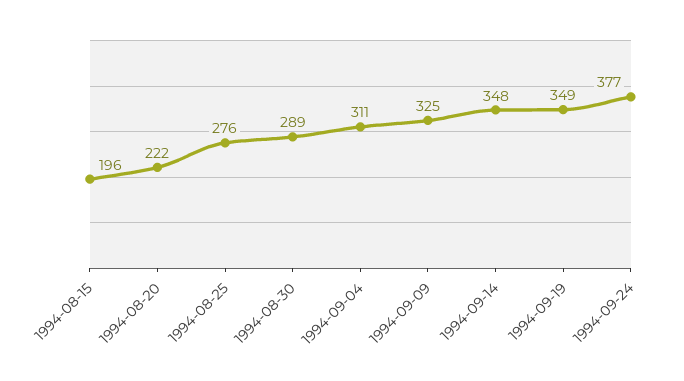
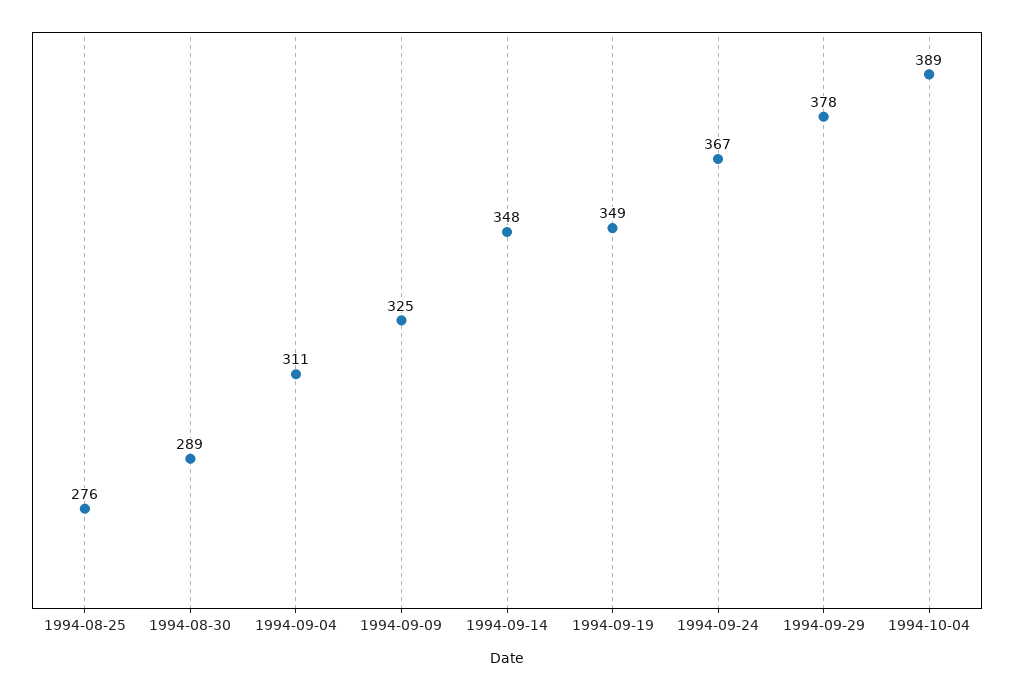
1994-08-15: 196 -> none
1994-08-20: 222 -> none
1994-09-24: 377 -> 367
1994-09-29: none -> 378
1994-10-04: none -> 389

